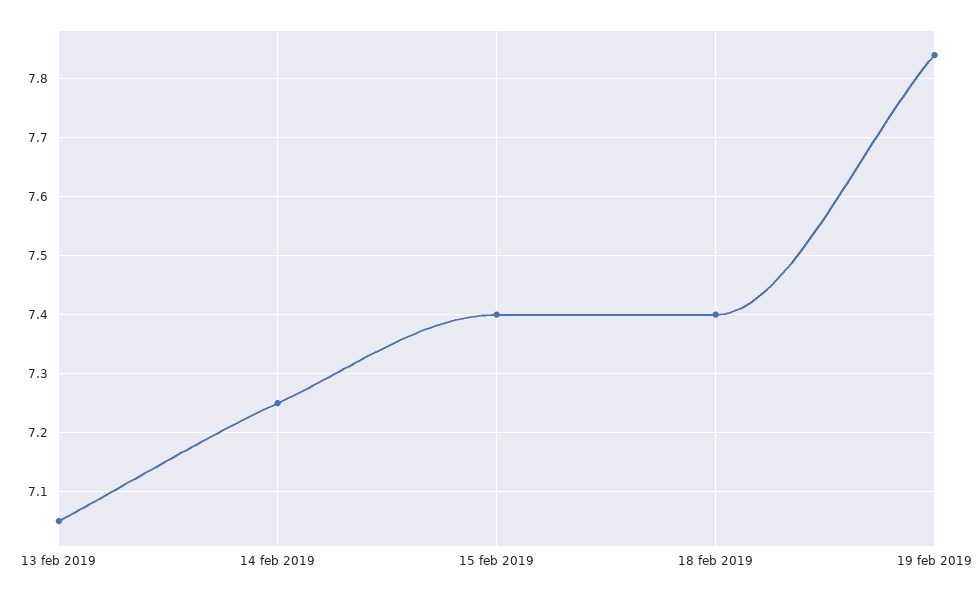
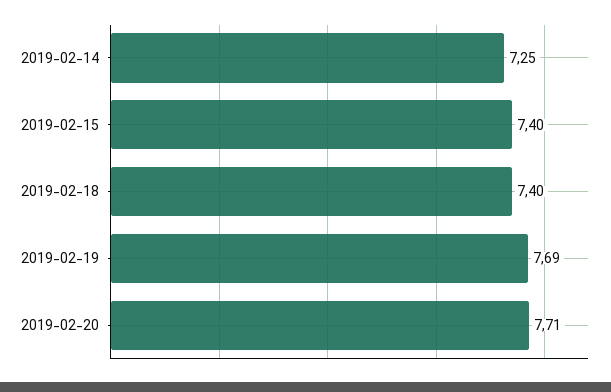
13 feb 2019: 7.05 -> none
19 feb 2019: 7.85 -> 7.69
2019-02-20: none -> 7.71

